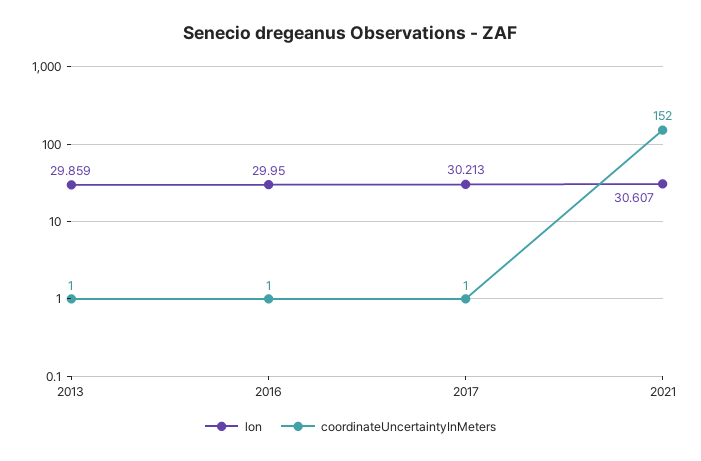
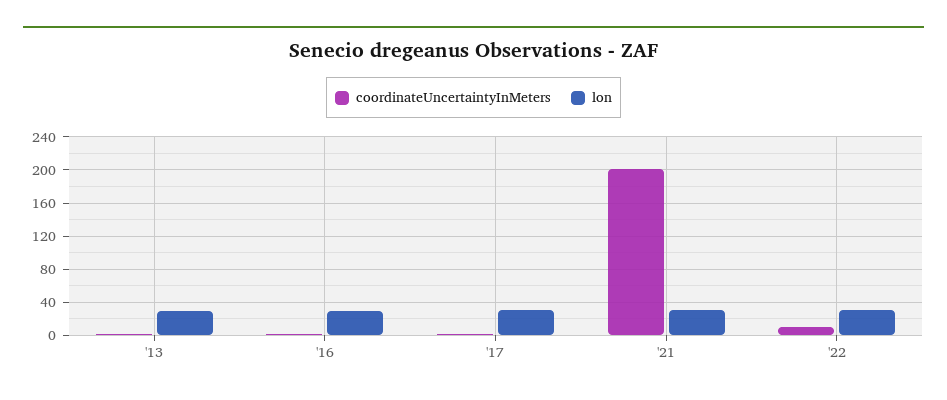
coordinateUncertaintyInMeters, 2021: 152 -> 200
coordinateUncertaintyInMeters, '22: none -> 10
lon, '22: none -> 30

